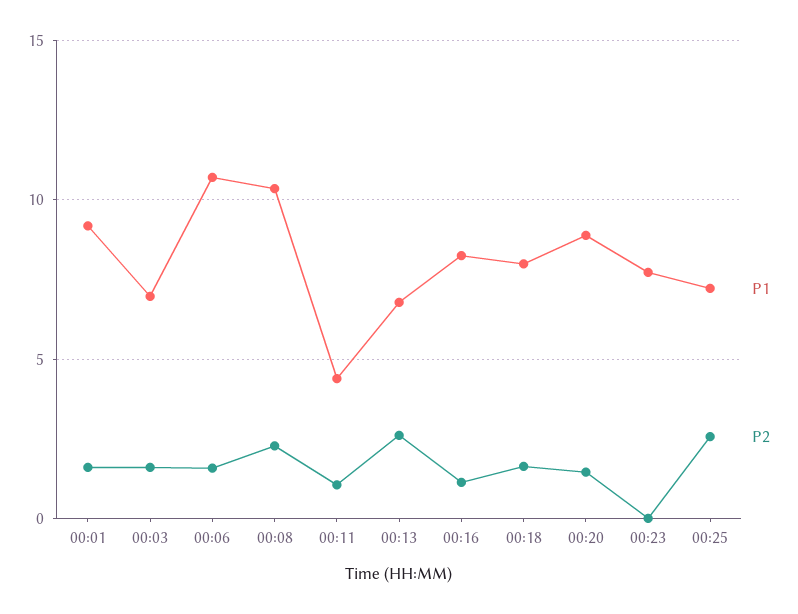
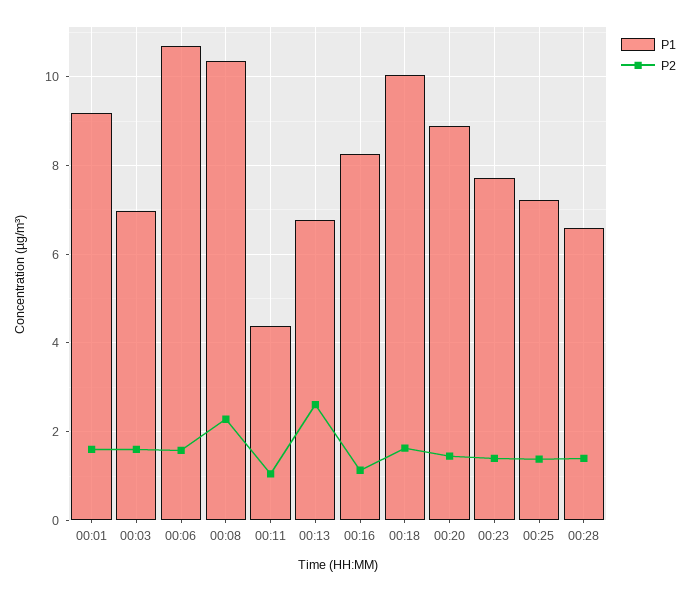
P1, 00:18: 8 -> 10
P2, 00:23: 0 -> 1.4
P2, 00:25: 2.5 -> 1.4
P1, 00:28: none -> 6.6
P2, 00:28: none -> 1.4

